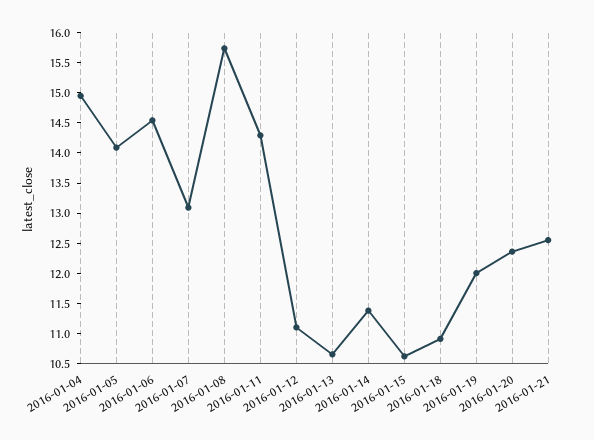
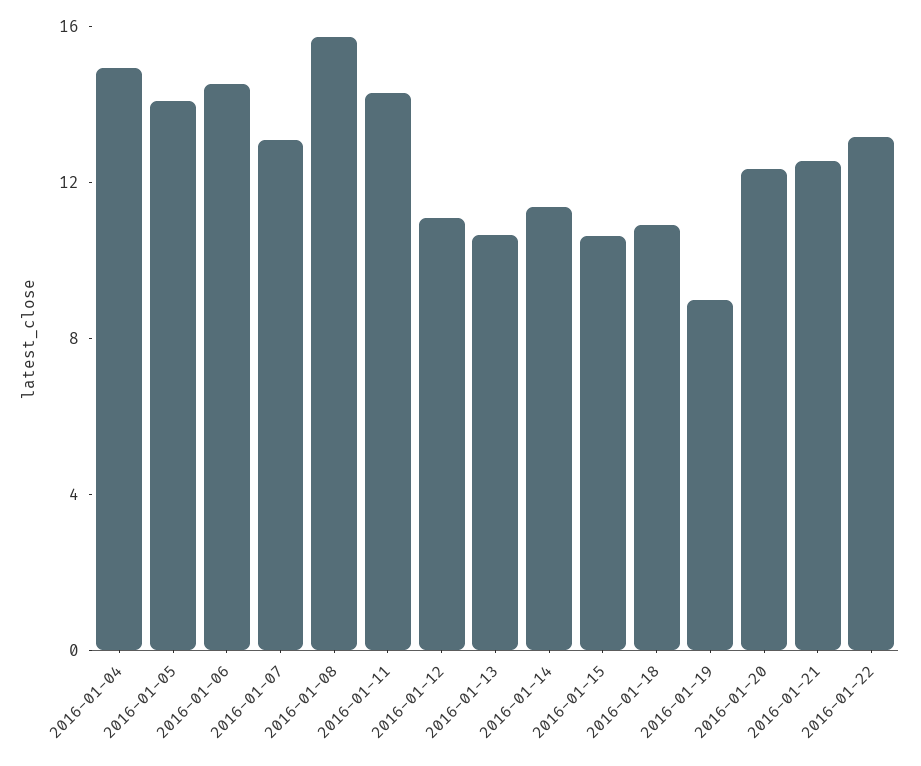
2016-01-19: 12 -> 9
2016-01-22: none -> 13

